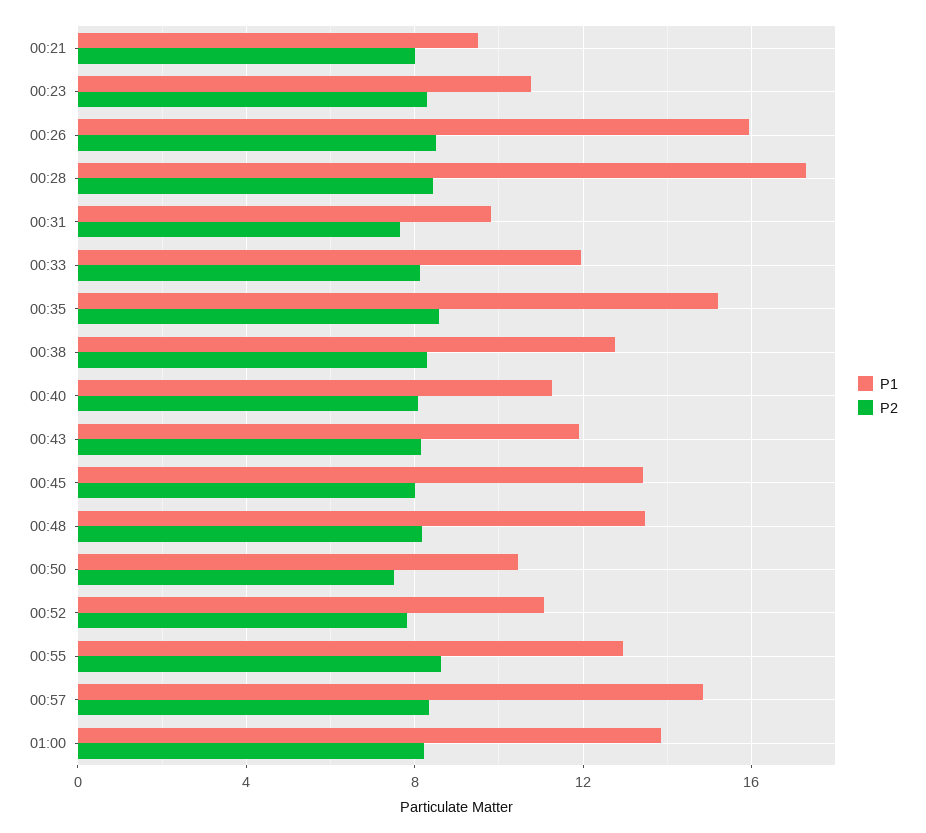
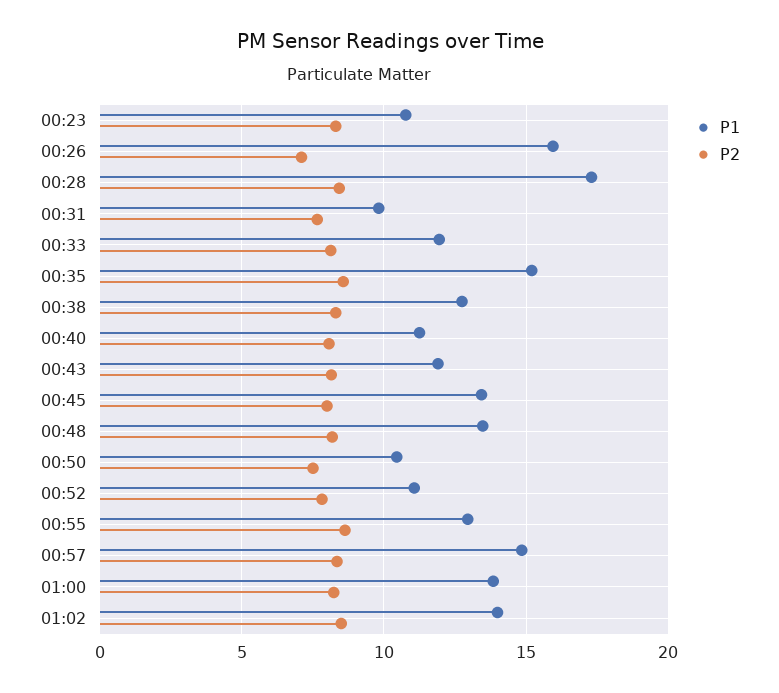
P1, 00:21: 9.5 -> none
P2, 00:21: 8 -> none
P2, 00:26: 8.5 -> 7
P1, 01:02: none -> 14
P2, 01:02: none -> 8.5

